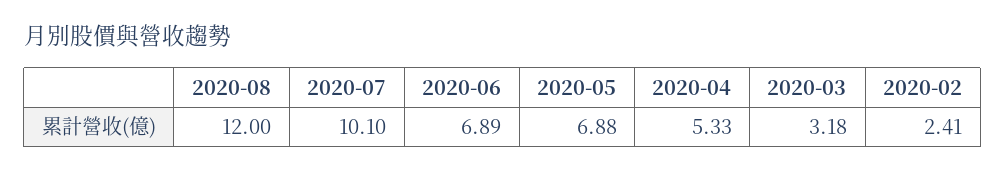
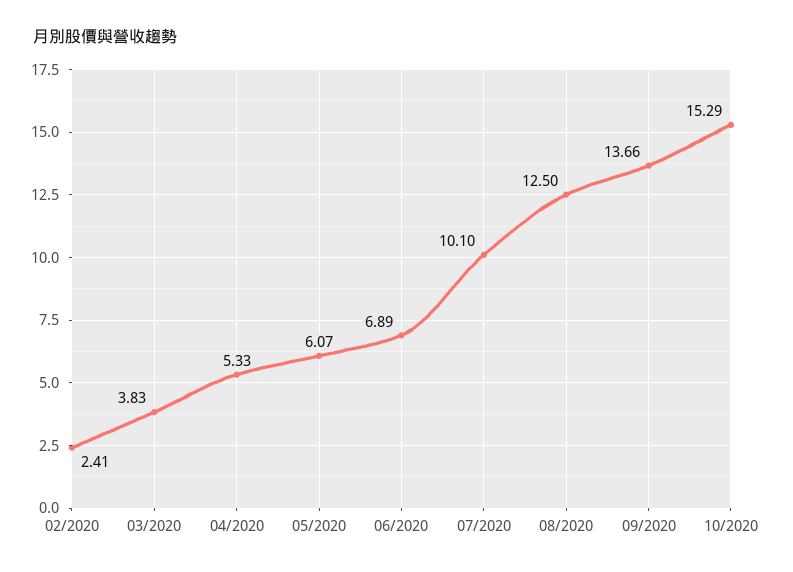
2020-08: 12 -> 12.5
2020-05: 6.88 -> 6.07
2020-03: 3.18 -> 3.83
09/2020: none -> 13.66
10/2020: none -> 15.29

